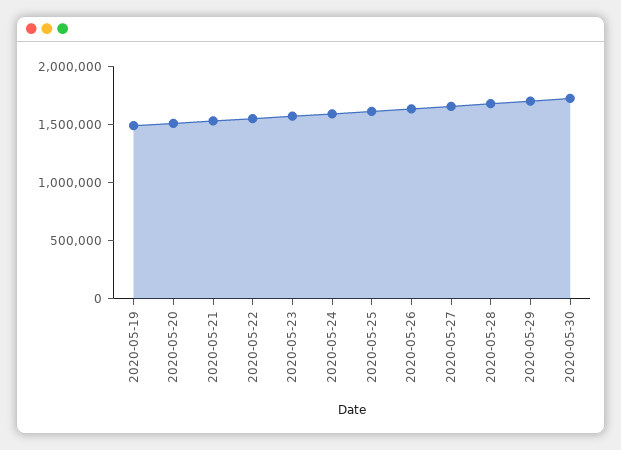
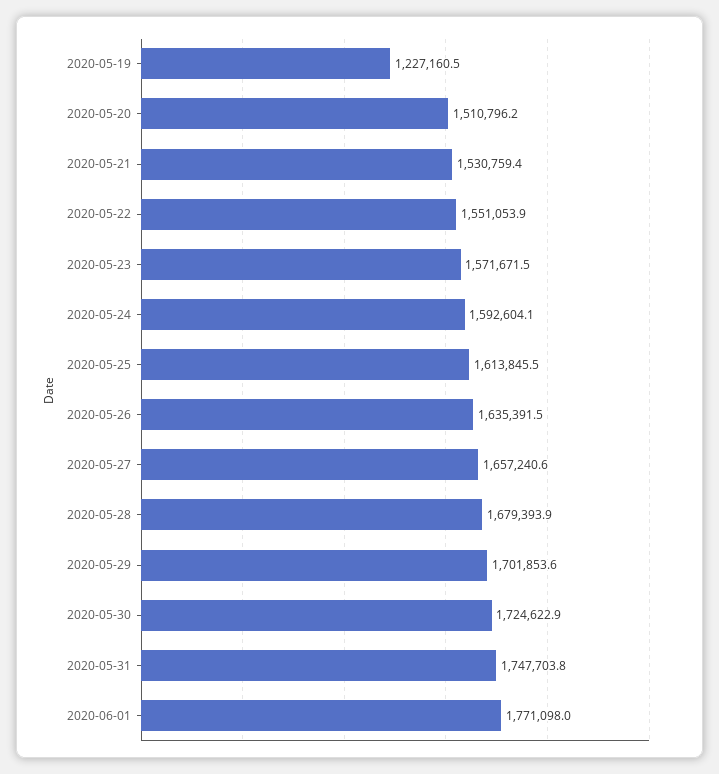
2020-05-19: 1500000 -> 1227160.5
2020-05-31: none -> 1747703.8
2020-06-01: none -> 1771098

